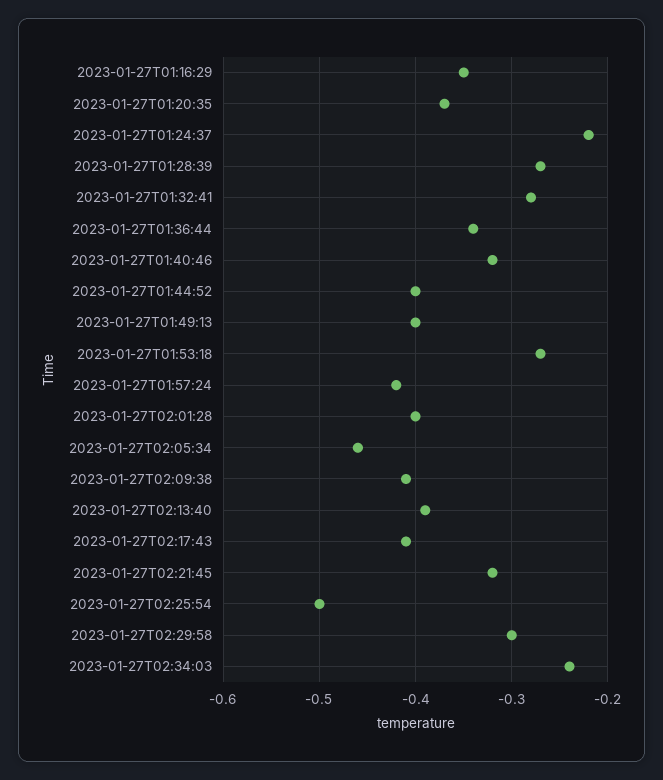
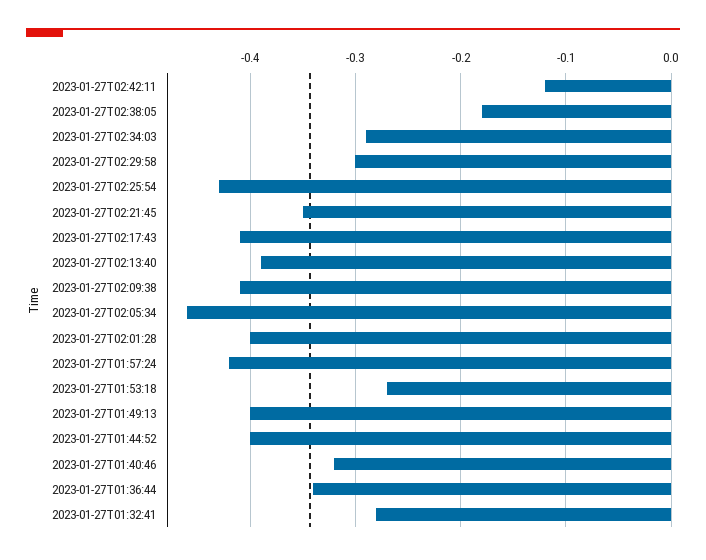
2023-01-27T01:16:29: -0.35 -> none
2023-01-27T01:20:35: -0.37 -> none
2023-01-27T01:24:37: -0.22 -> none
2023-01-27T01:28:39: -0.27 -> none
2023-01-27T02:21:45: -0.32 -> -0.35
2023-01-27T02:25:54: -0.5 -> -0.43
2023-01-27T02:34:03: -0.24 -> -0.29
2023-01-27T02:42:11: none -> -0.12
2023-01-27T02:38:05: none -> -0.18

